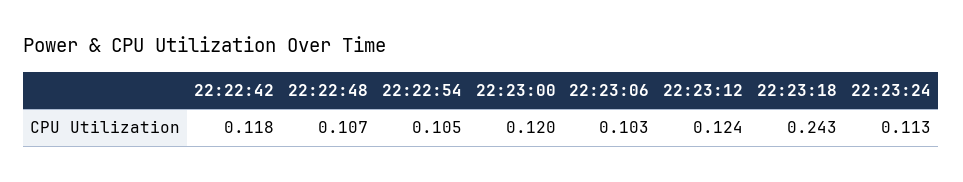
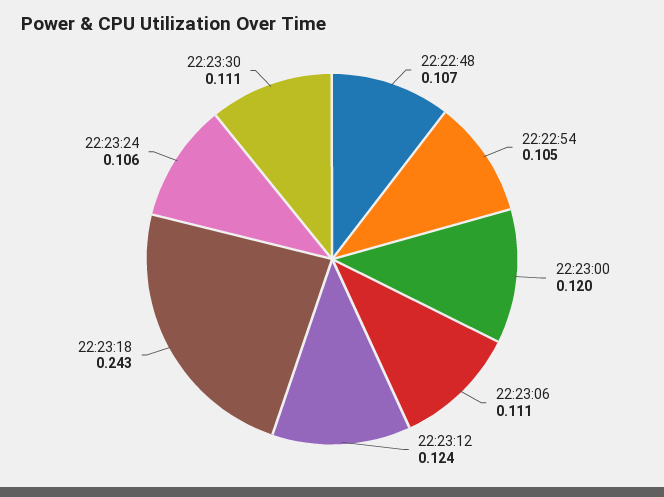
22:22:42: 0.118 -> none
22:23:06: 0.103 -> 0.111
22:23:24: 0.113 -> 0.106
22:23:30: none -> 0.111

